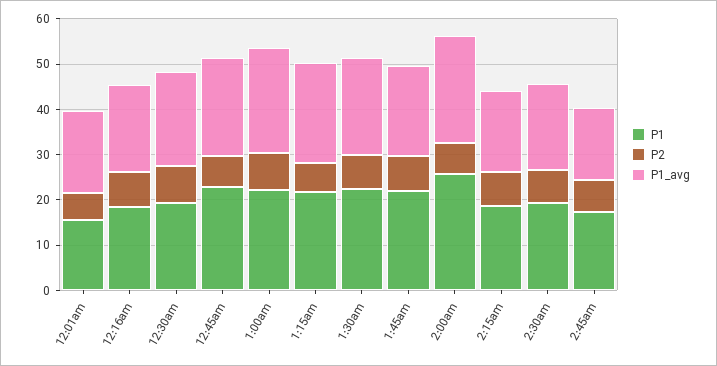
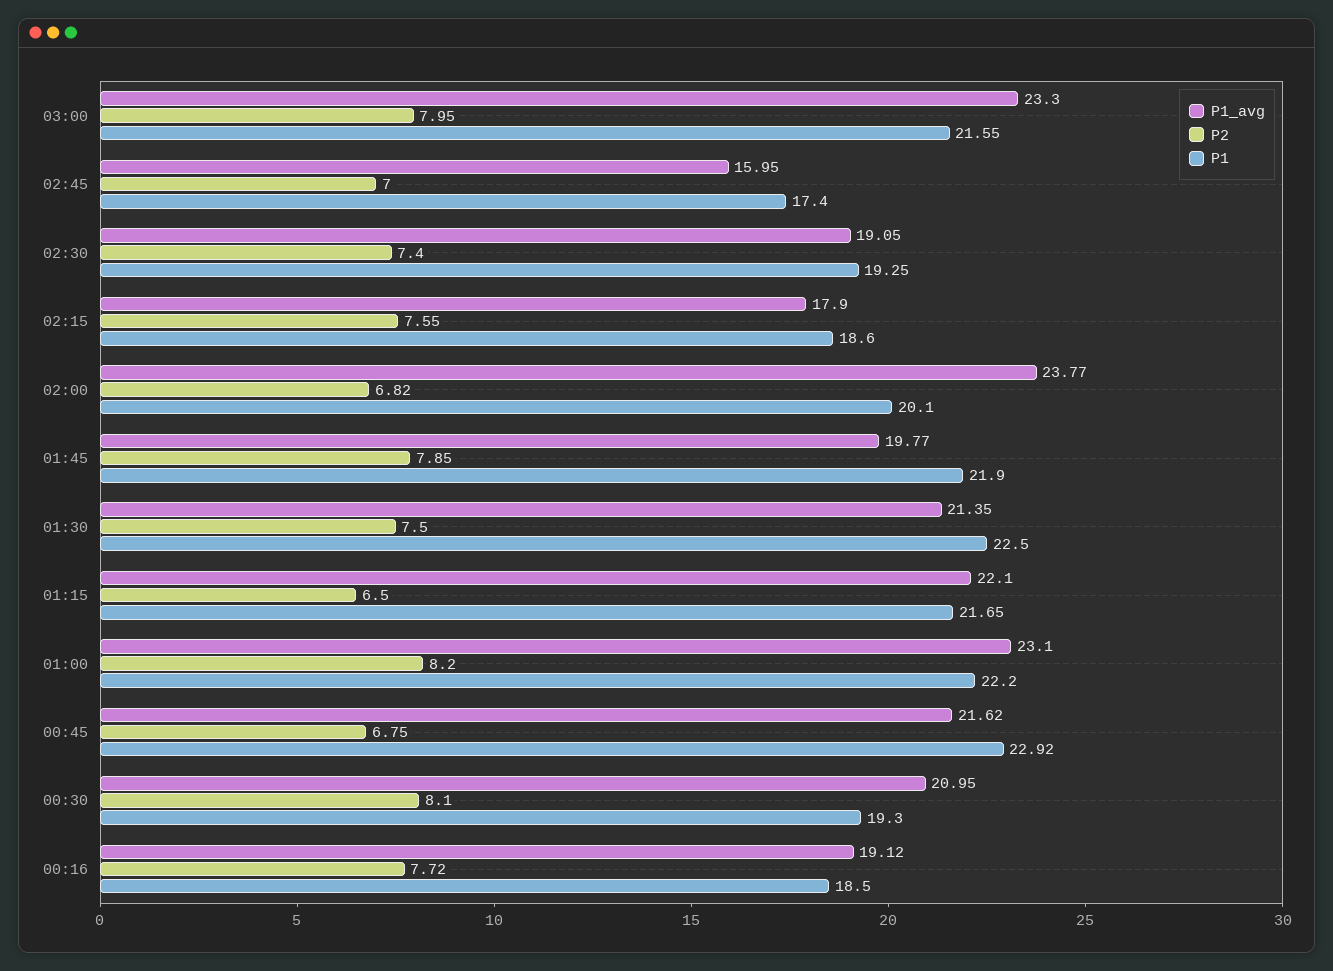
P1, 12:01am: 16 -> none
P2, 12:01am: 6 -> none
P1_avg, 12:01am: 18 -> none
P1, 2:00am: 26 -> 20.1
P1_avg, 03:00: none -> 23.3
P2, 03:00: none -> 7.95
P1, 03:00: none -> 21.55

